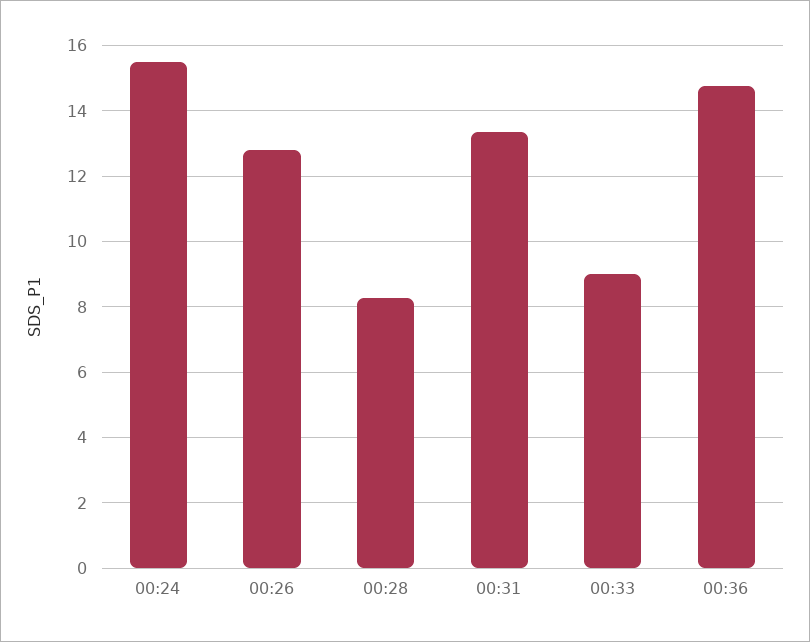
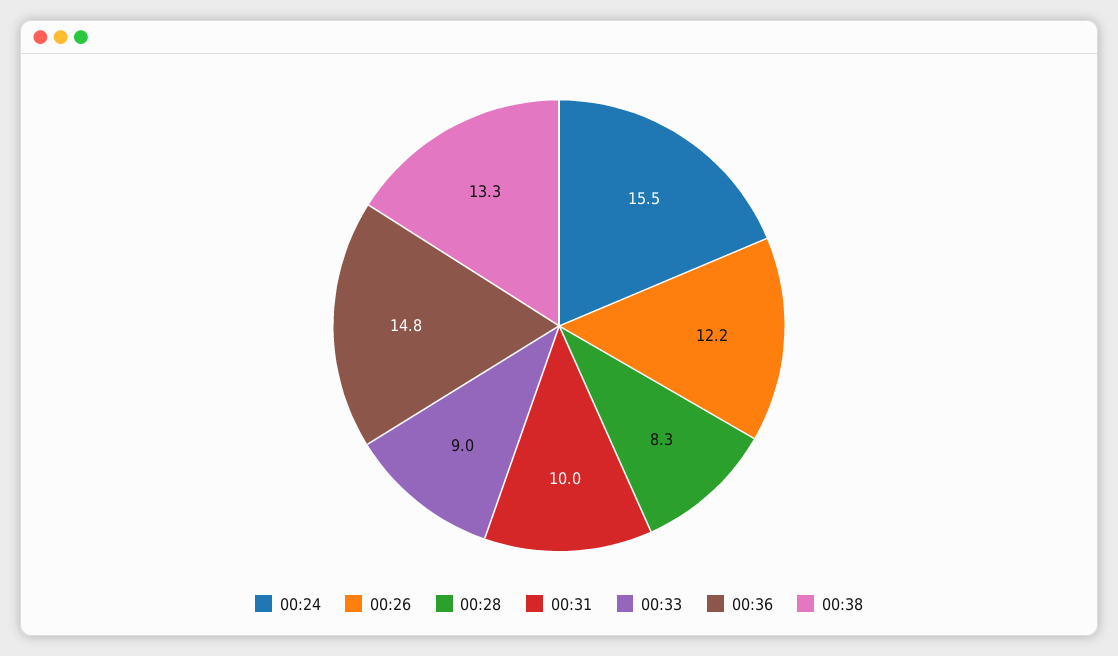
00:26: 12.8 -> 12.2
00:31: 13.4 -> 10
00:38: none -> 13.3

